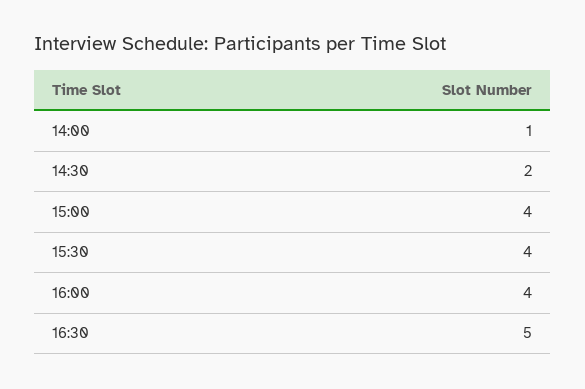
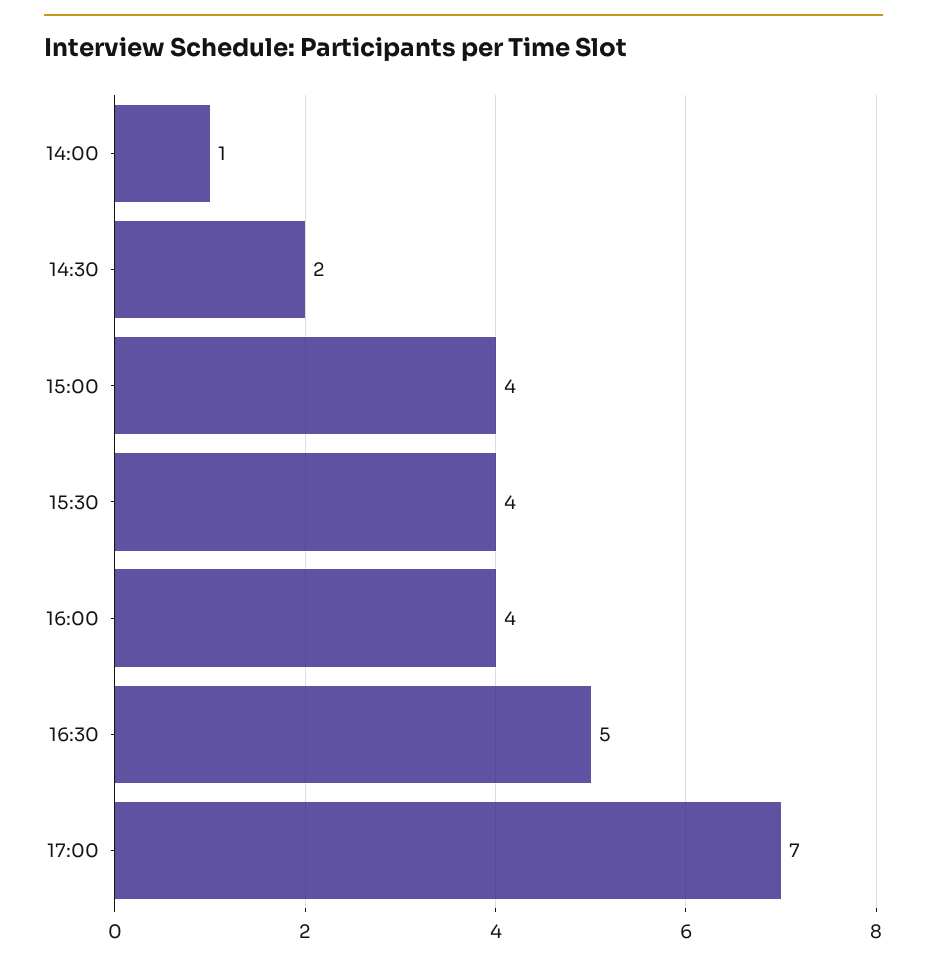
17:00: none -> 7

